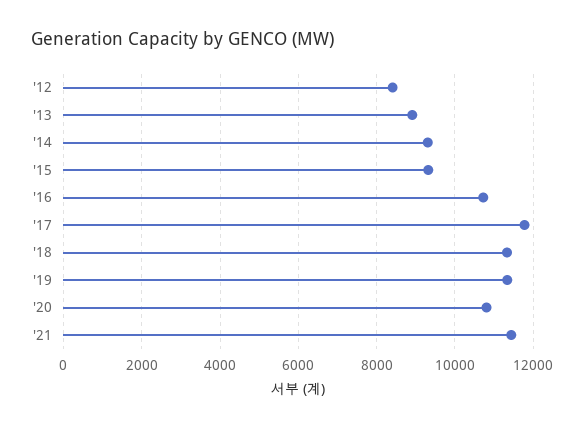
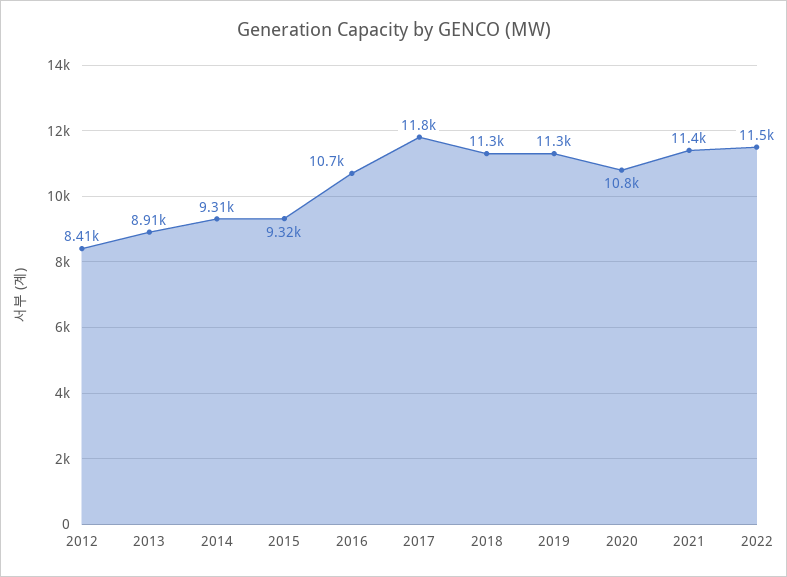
2022: none -> 11500

